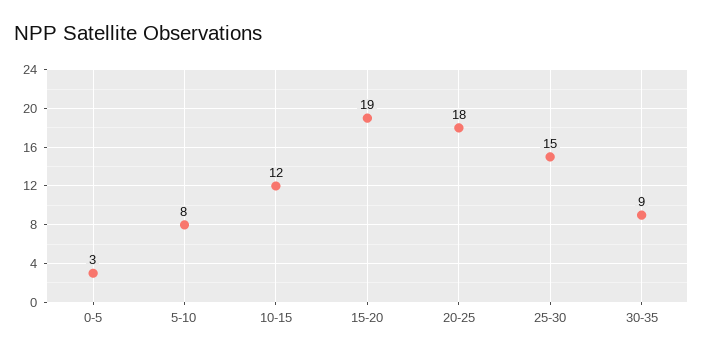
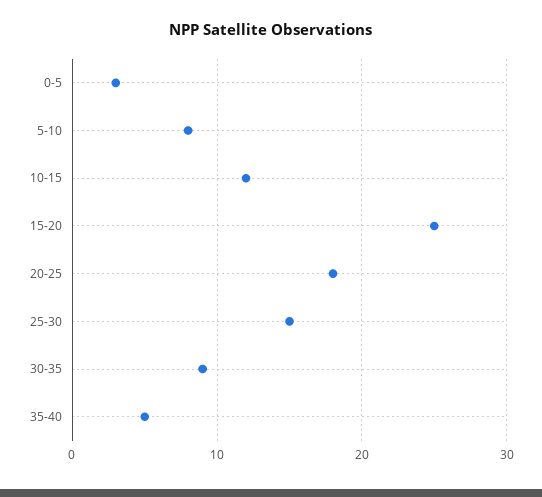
15-20: 19 -> 25
35-40: none -> 5

